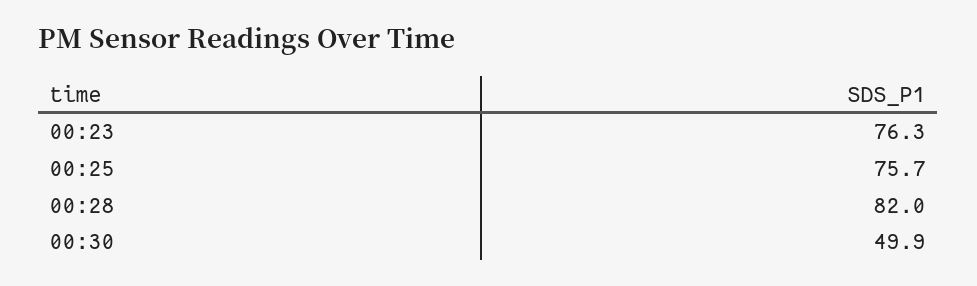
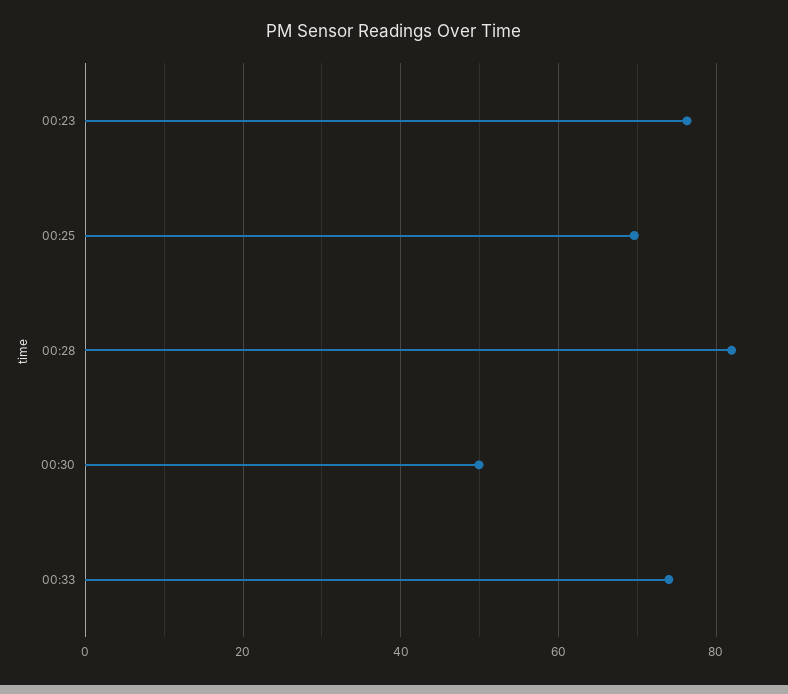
00:25: 75.7 -> 70
00:33: none -> 74

